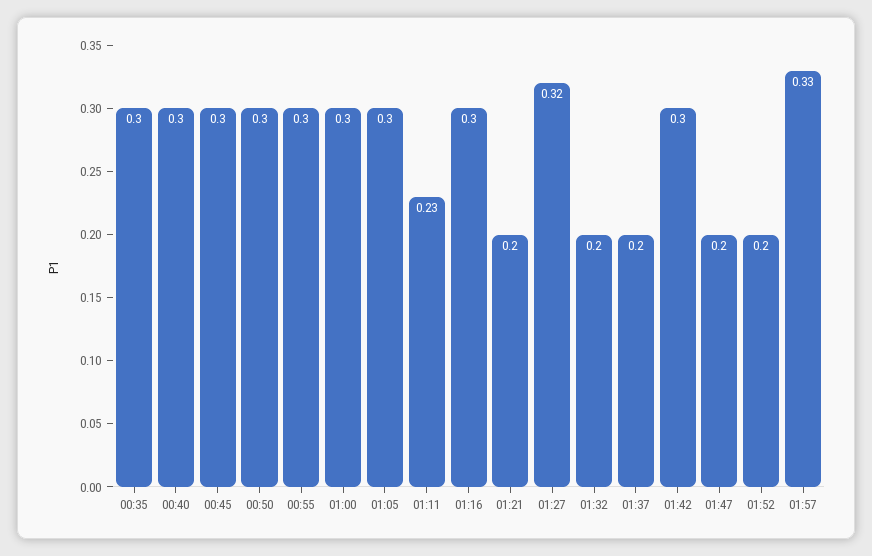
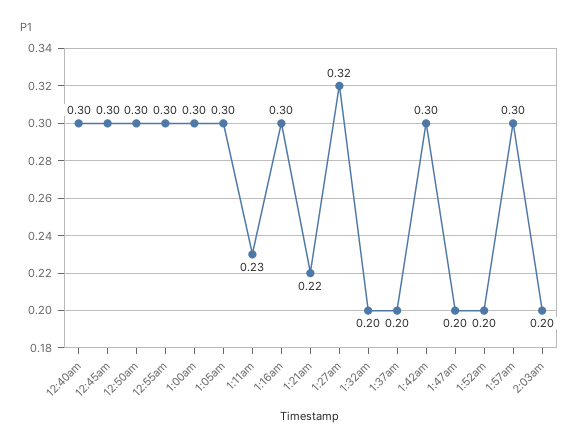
00:35: 0.3 -> none
01:21: 0.2 -> 0.22
01:57: 0.33 -> 0.3
2:03am: none -> 0.2

